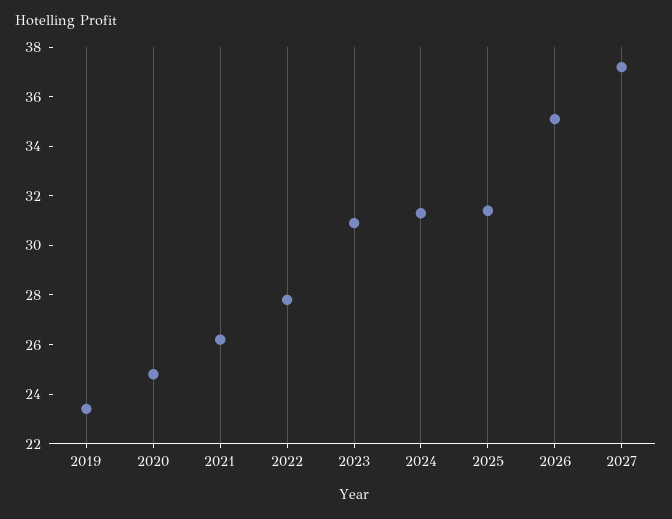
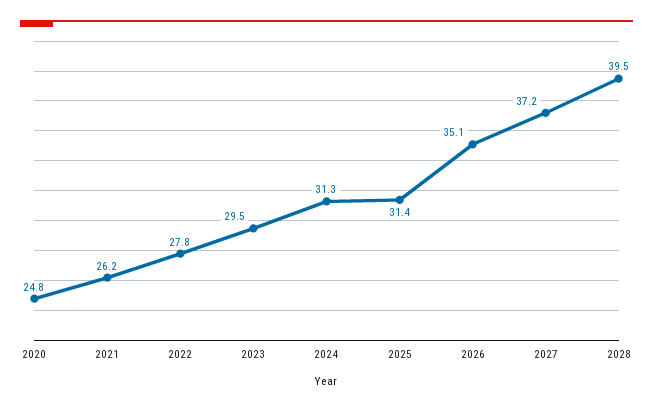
2019: 23.5 -> none
2023: 31 -> 29.5
2028: none -> 39.5

